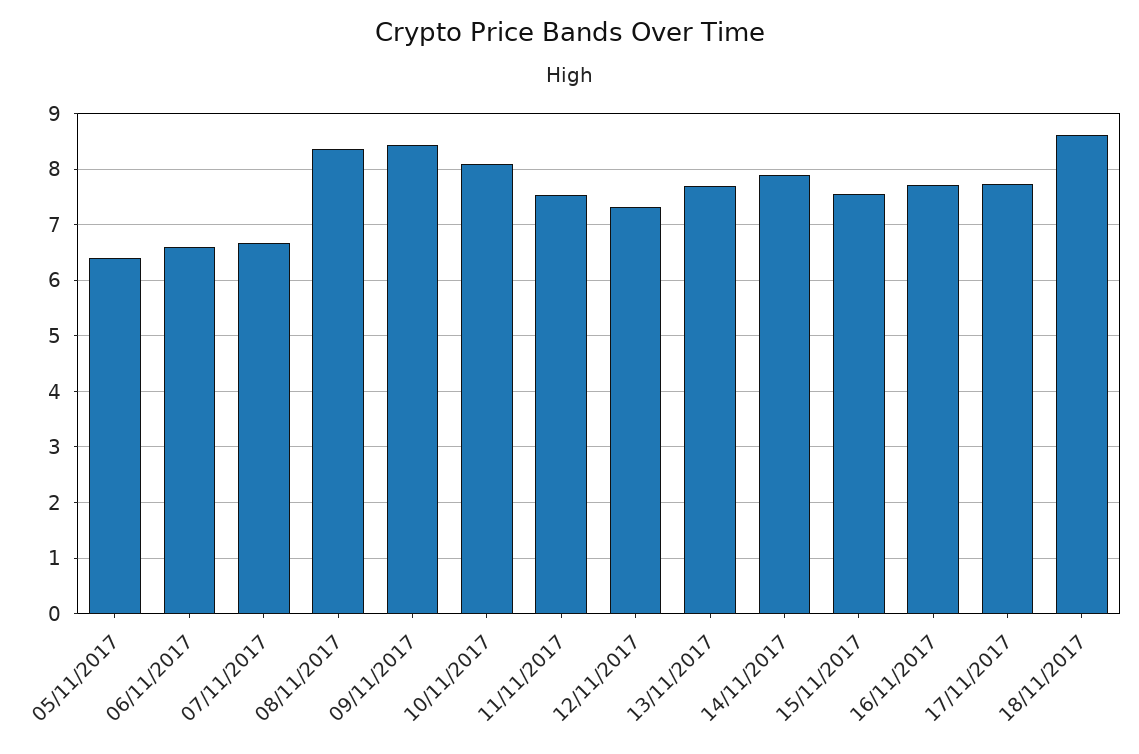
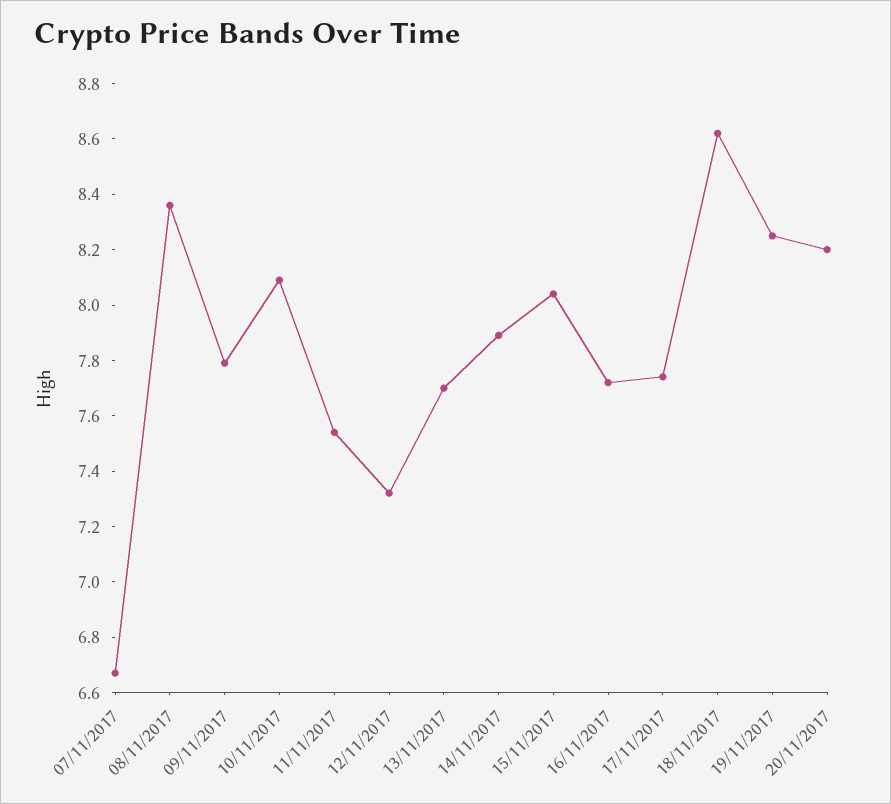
05/11/2017: 6.4 -> none
06/11/2017: 6.6 -> none
09/11/2017: 8.4 -> 7.8
15/11/2017: 7.6 -> 8.05
19/11/2017: none -> 8.25
20/11/2017: none -> 8.2

